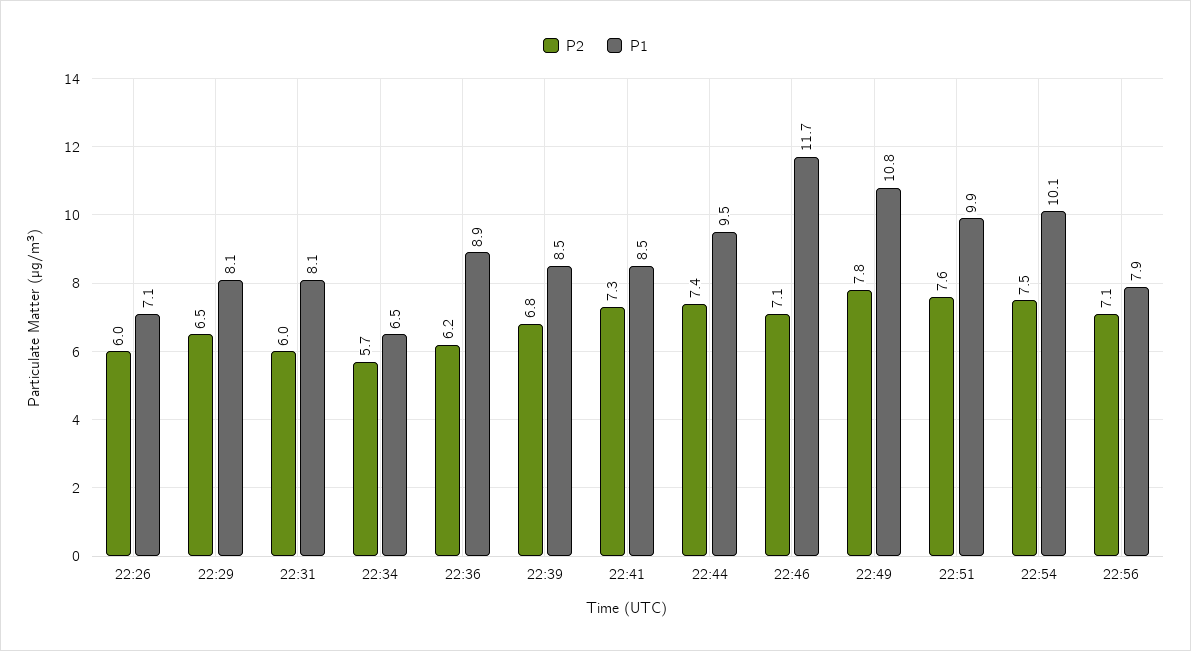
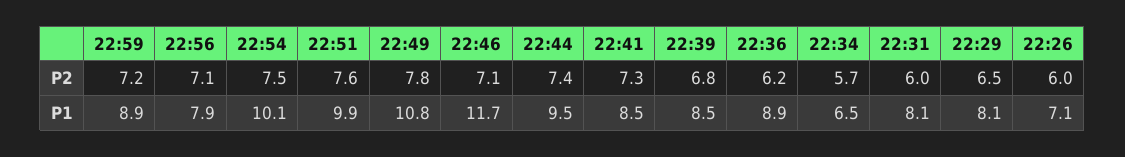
P2, 22:59: none -> 7.2
P1, 22:59: none -> 8.9

